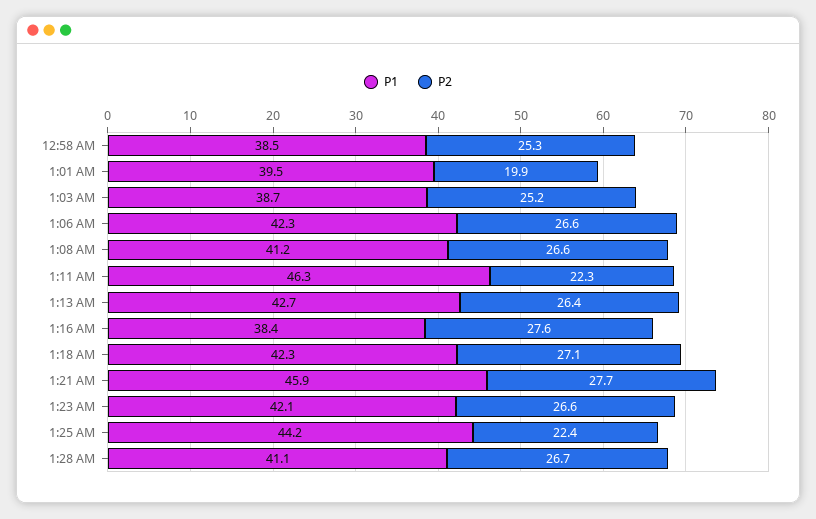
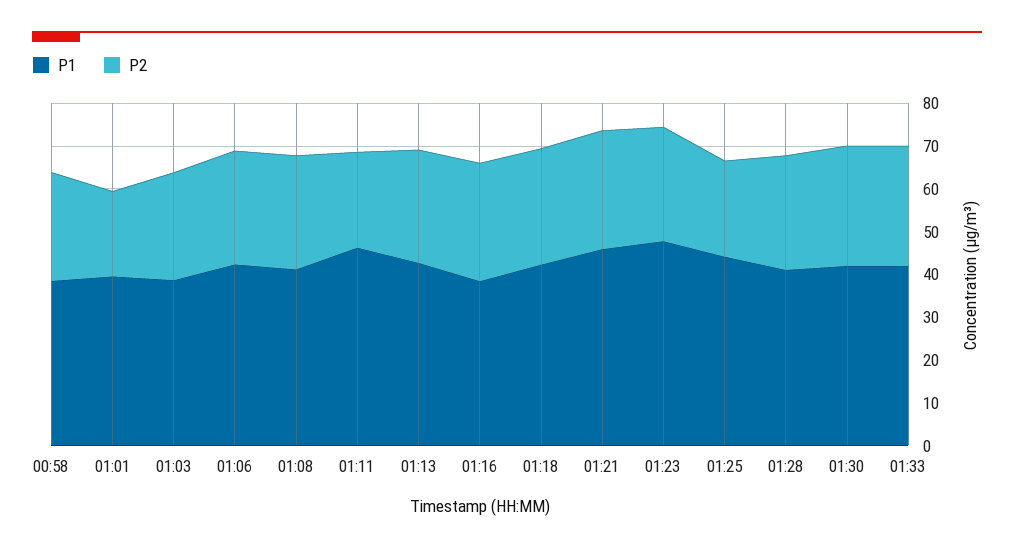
P1, 1:23 AM: 42.1 -> 48
P1, 01:30: none -> 42
P2, 01:30: none -> 28
P1, 01:33: none -> 42
P2, 01:33: none -> 28

